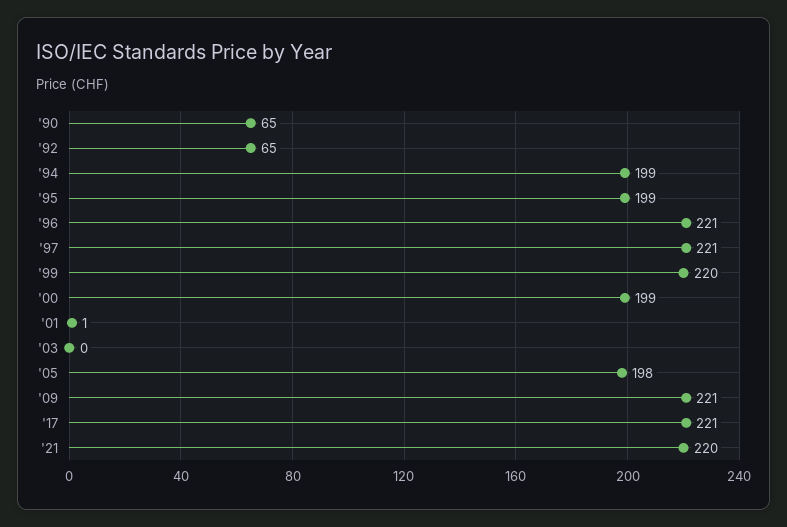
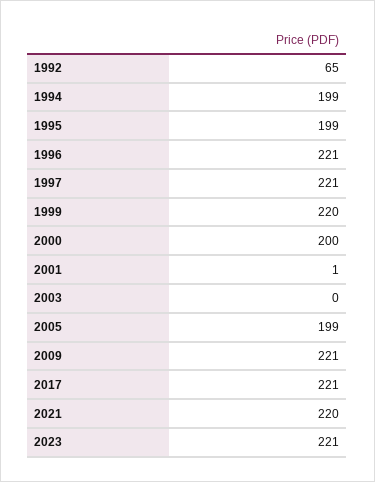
'90: 65 -> none
'00: 199 -> 200
'05: 198 -> 199
2023: none -> 221

